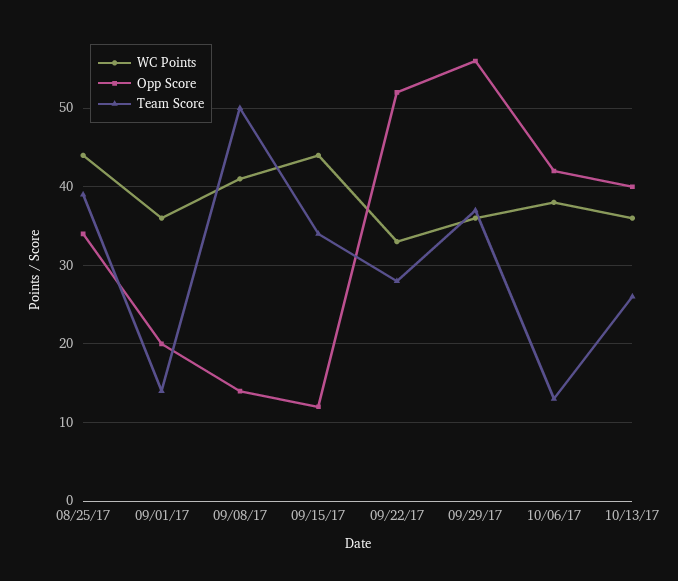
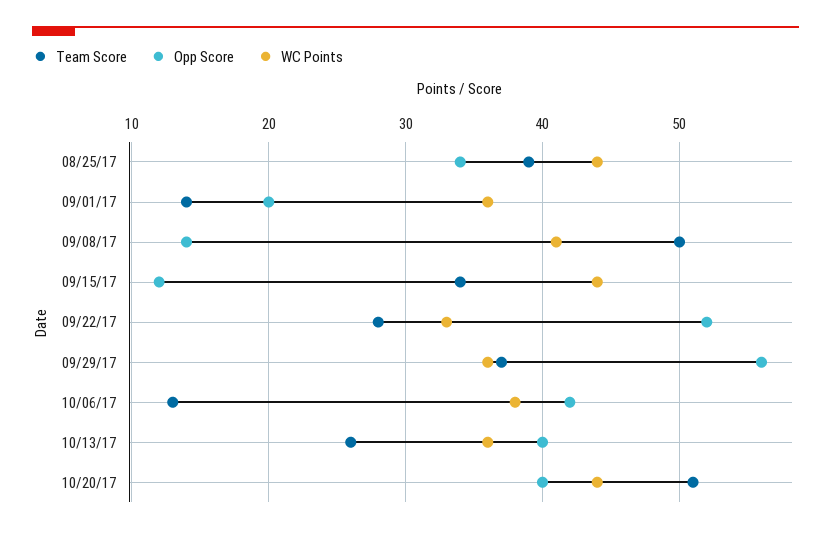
Team Score, 10/20/17: none -> 51
Opp Score, 10/20/17: none -> 40
WC Points, 10/20/17: none -> 44

